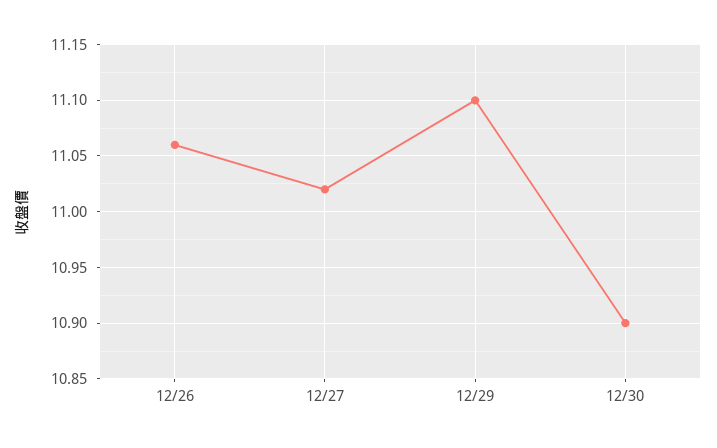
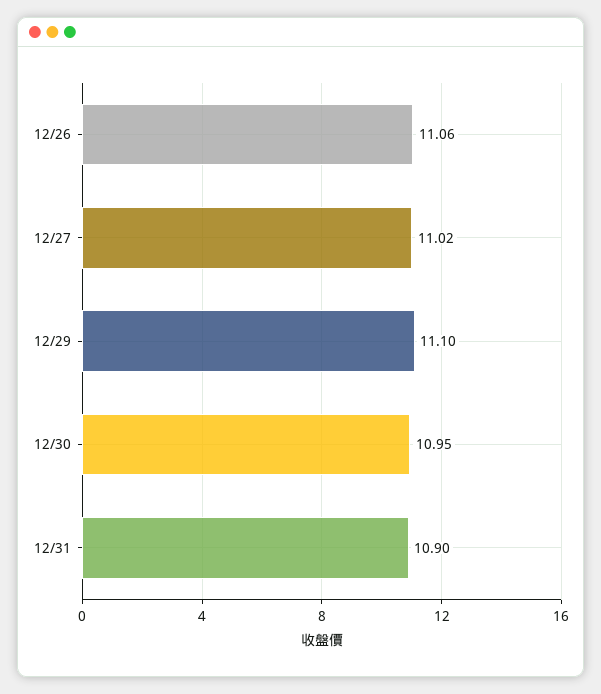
12/30: 10.9 -> 10.95
12/31: none -> 10.9

